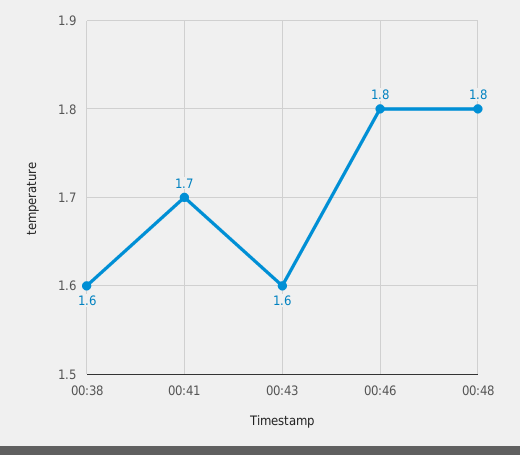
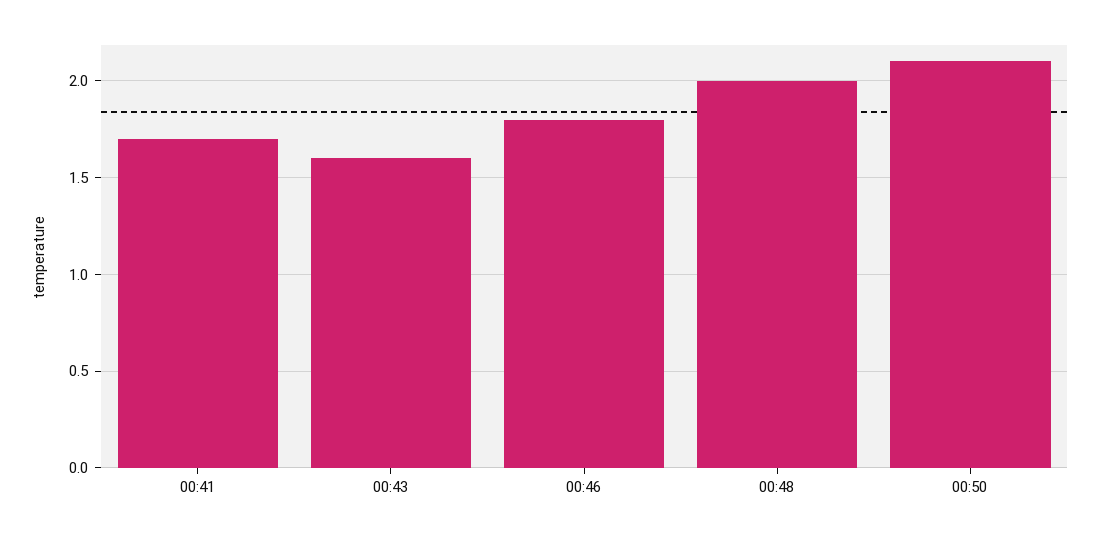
00:38: 1.6 -> none
00:48: 1.8 -> 2
00:50: none -> 2.1

